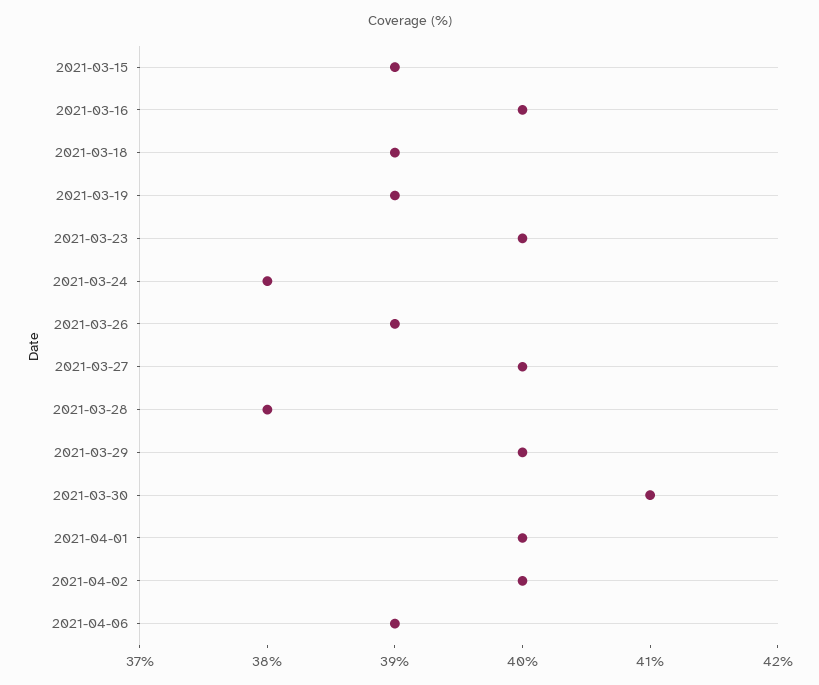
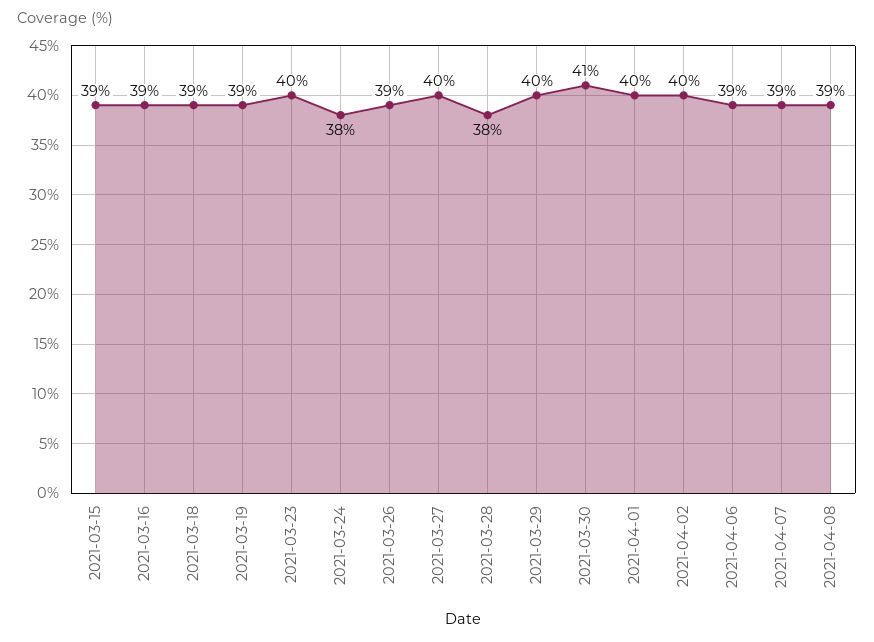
2021-03-16: 40 -> 39
2021-04-07: none -> 39
2021-04-08: none -> 39

